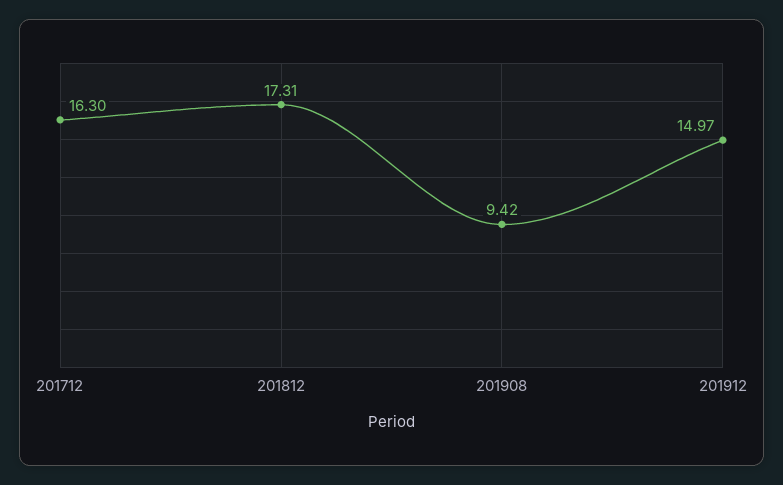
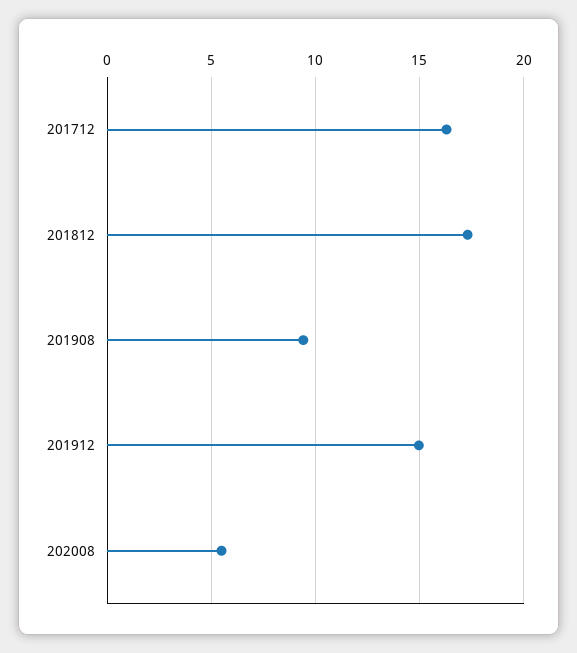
202008: none -> 5.5

